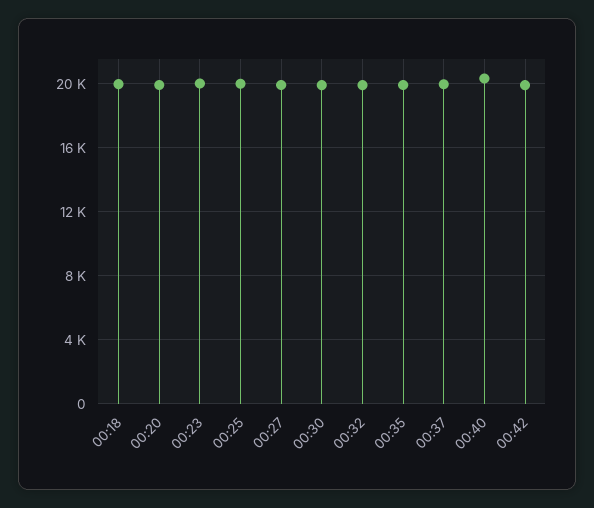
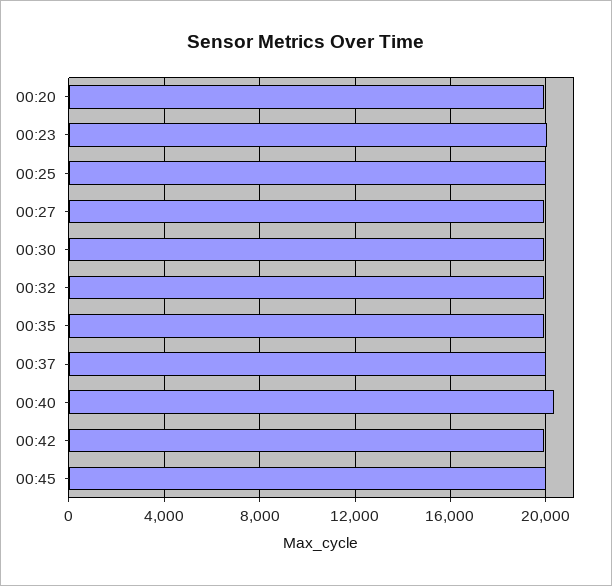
00:18: 20000 -> none
00:45: none -> 20000

